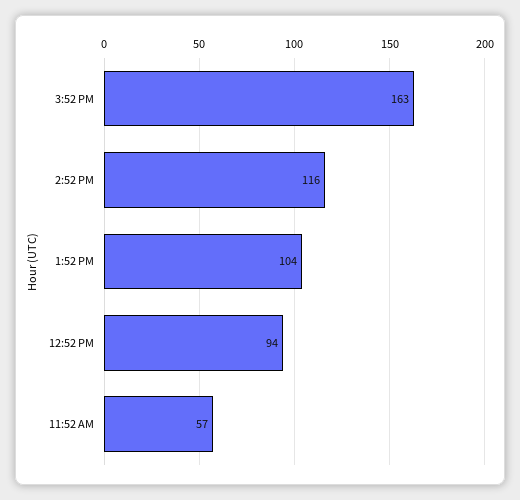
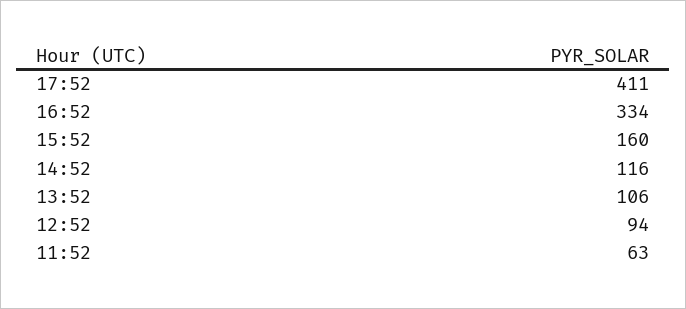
3:52 PM: 163 -> 160
1:52 PM: 104 -> 106
11:52 AM: 57 -> 63
17:52: none -> 411
16:52: none -> 334

